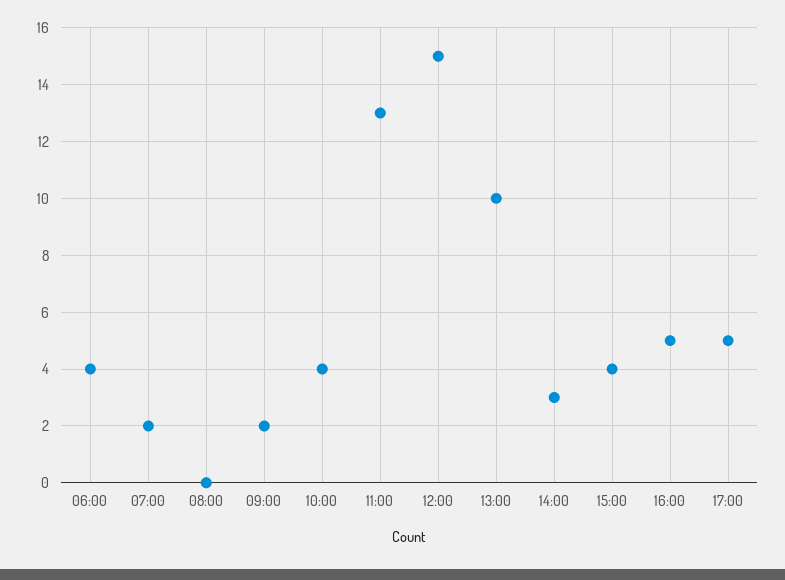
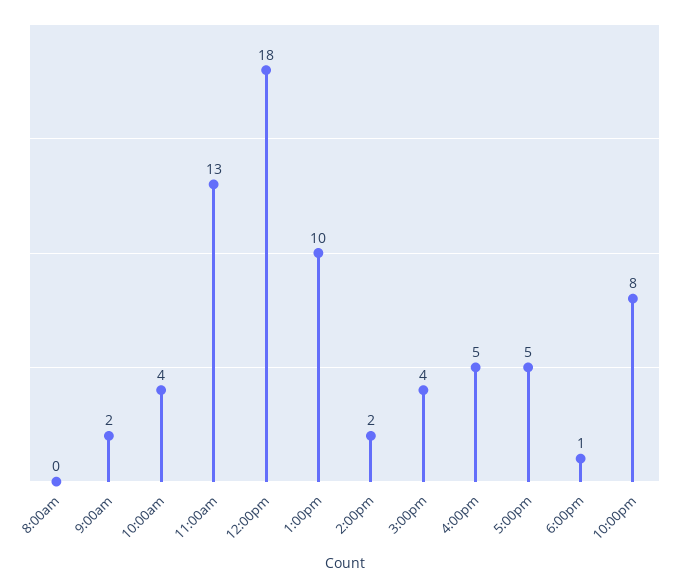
06:00: 4 -> none
07:00: 2 -> none
12:00: 15 -> 18
14:00: 3 -> 2
6:00pm: none -> 1
10:00pm: none -> 8

